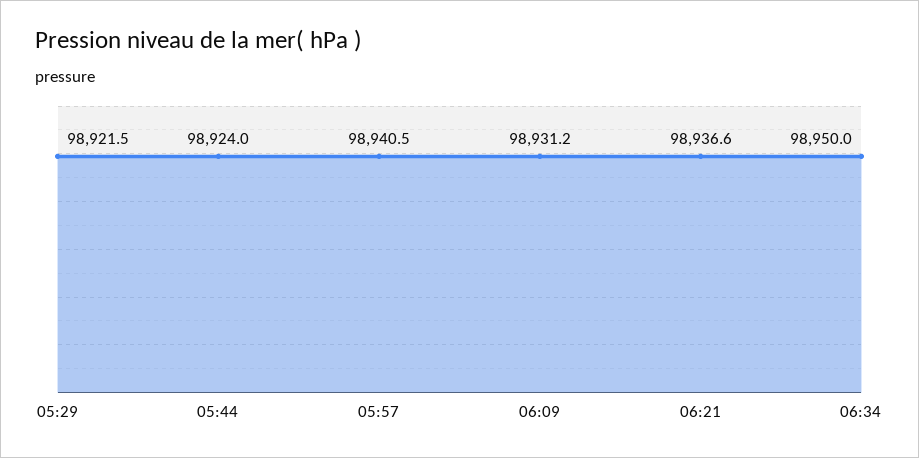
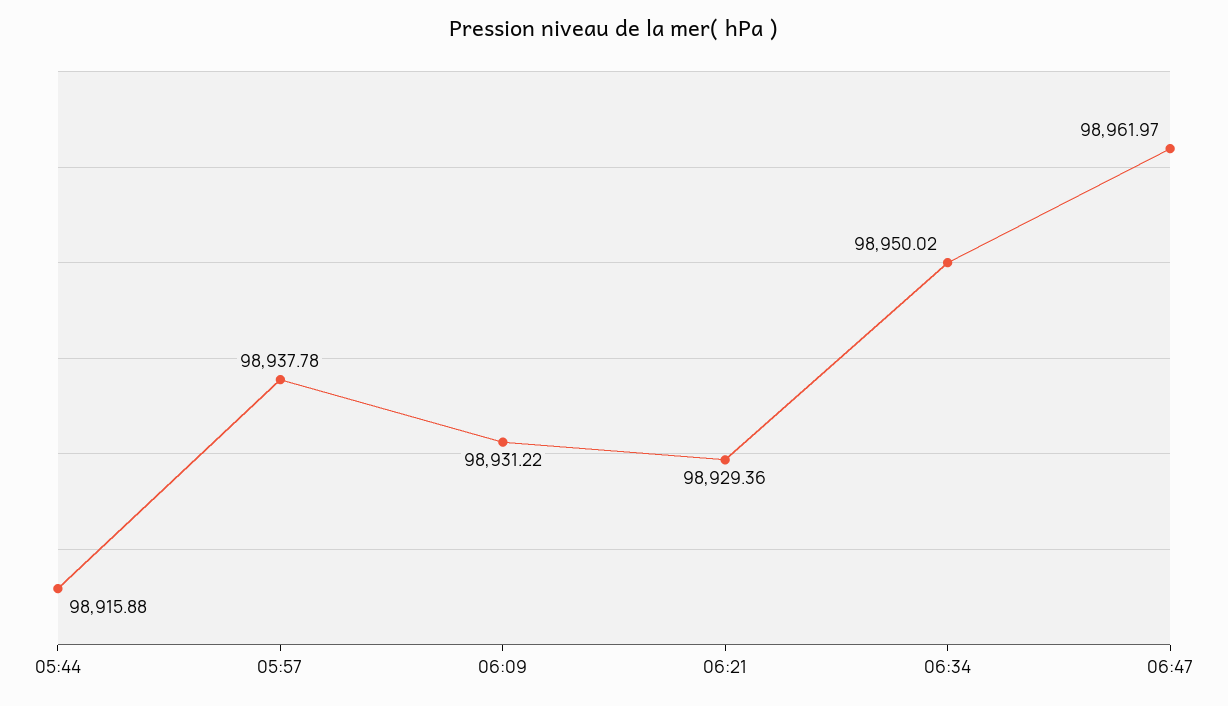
05:29: 98921.5 -> none
05:44: 98924 -> 98915.88
05:57: 98940.5 -> 98937.78
06:21: 98936.6 -> 98929.36
06:47: none -> 98961.97

